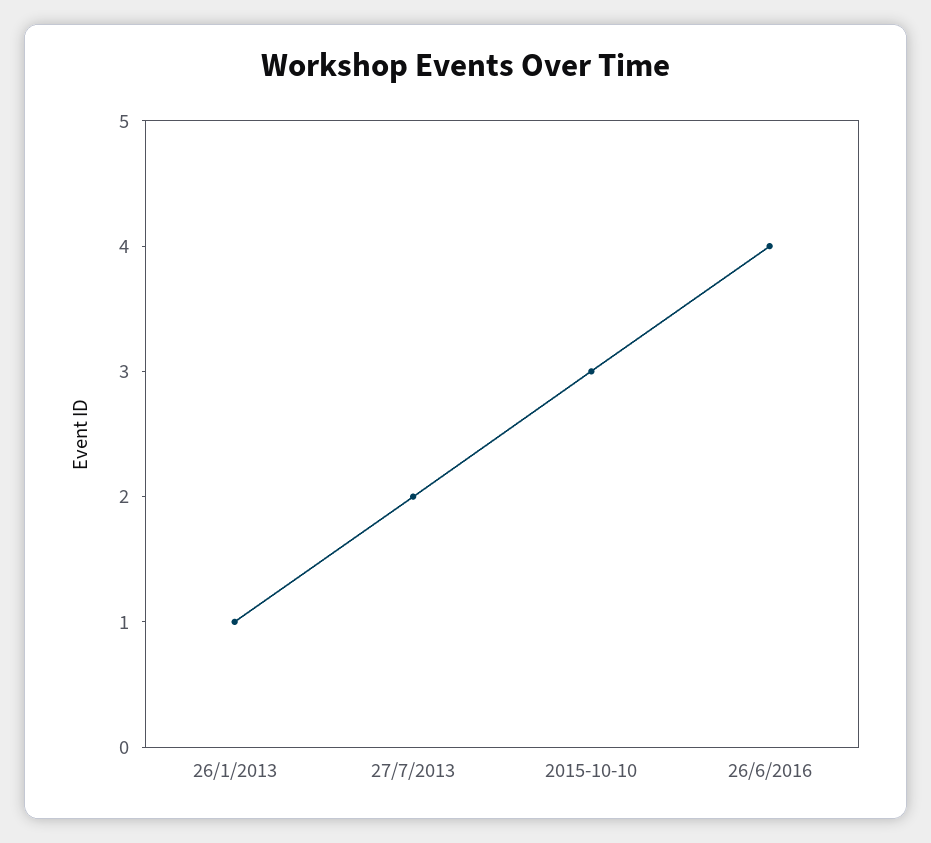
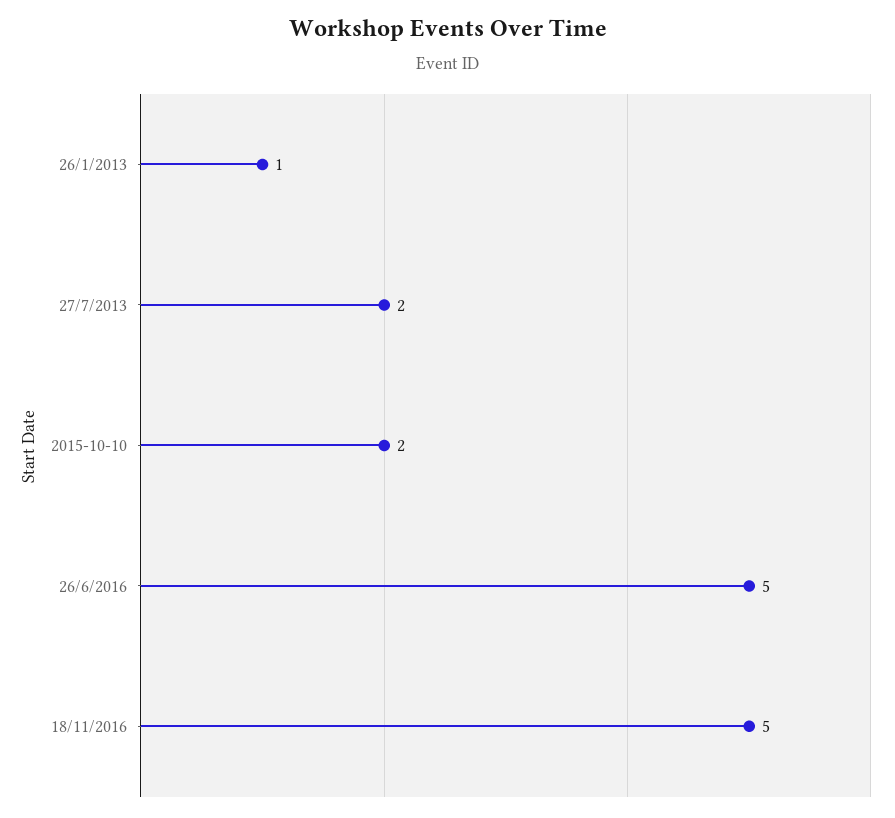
2015-10-10: 3 -> 2
26/6/2016: 4 -> 5
18/11/2016: none -> 5

